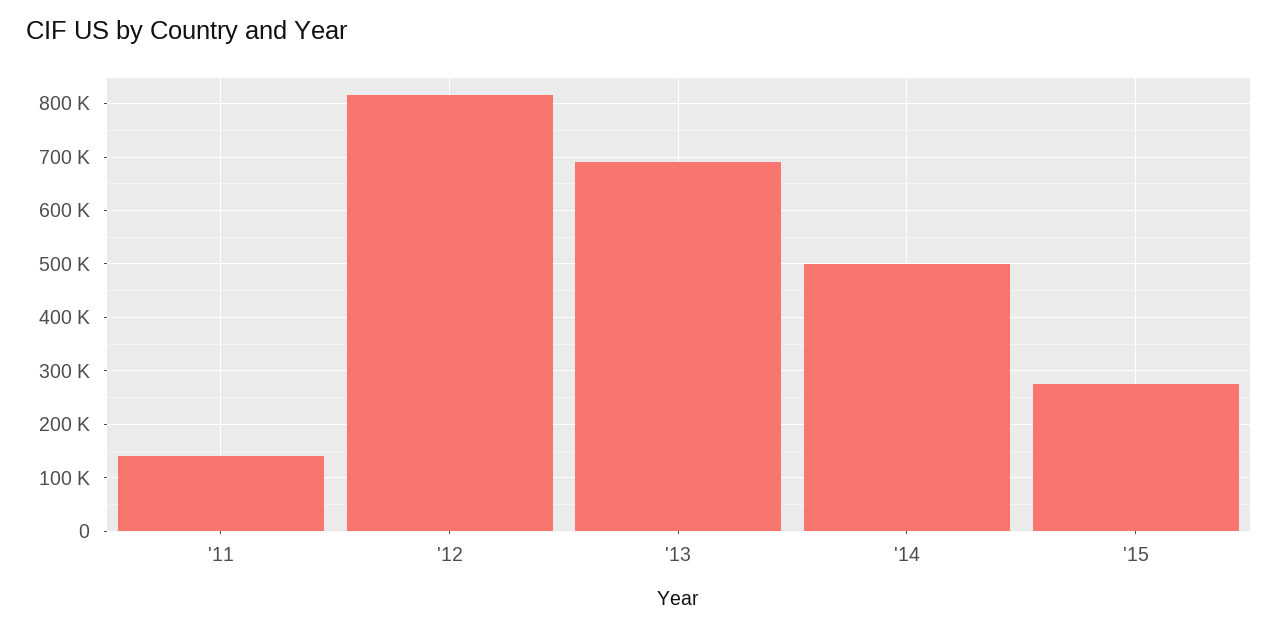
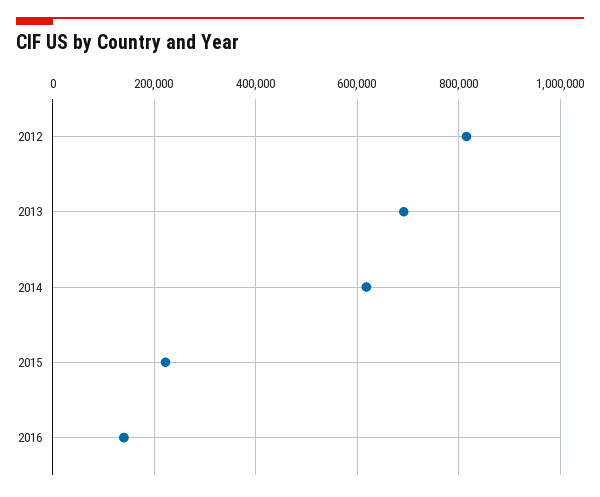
'11: 140000 -> none
'14: 500000 -> 620000
'15: 280000 -> 220000
2016: none -> 140000

